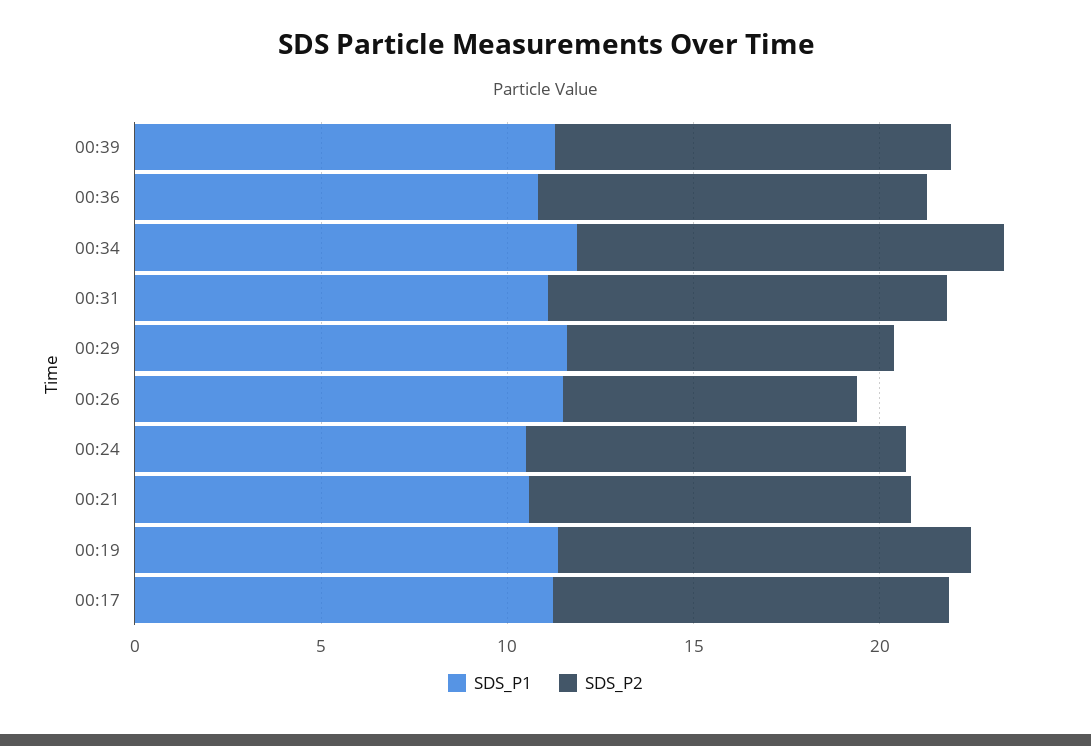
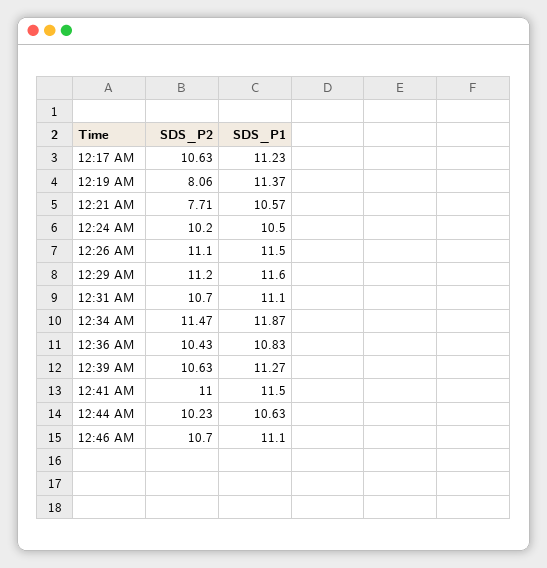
SDS_P2, 00:29: 9 -> 11.2
SDS_P2, 00:26: 8 -> 11.1
SDS_P2, 00:21: 10 -> 7.71
SDS_P2, 00:19: 11 -> 8.06
SDS_P2, 12:41 AM: none -> 11
SDS_P1, 12:41 AM: none -> 11.5
SDS_P2, 12:44 AM: none -> 10.23
SDS_P1, 12:44 AM: none -> 10.63
SDS_P2, 12:46 AM: none -> 10.7
SDS_P1, 12:46 AM: none -> 11.1

